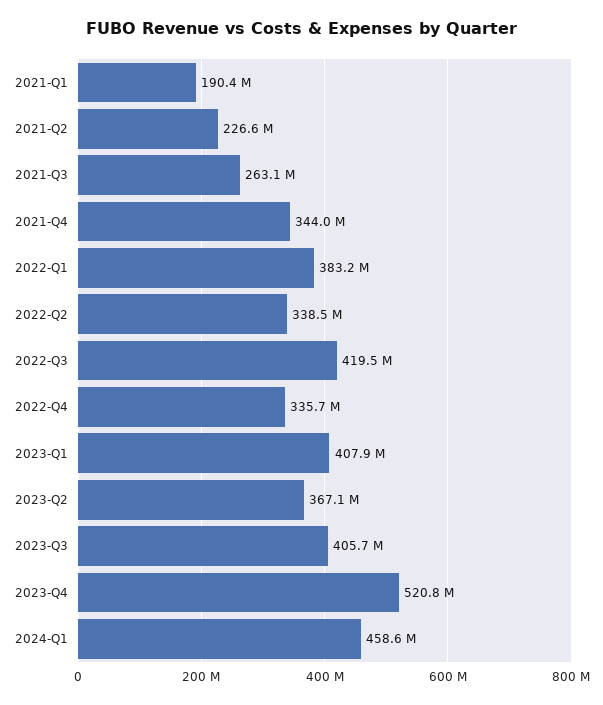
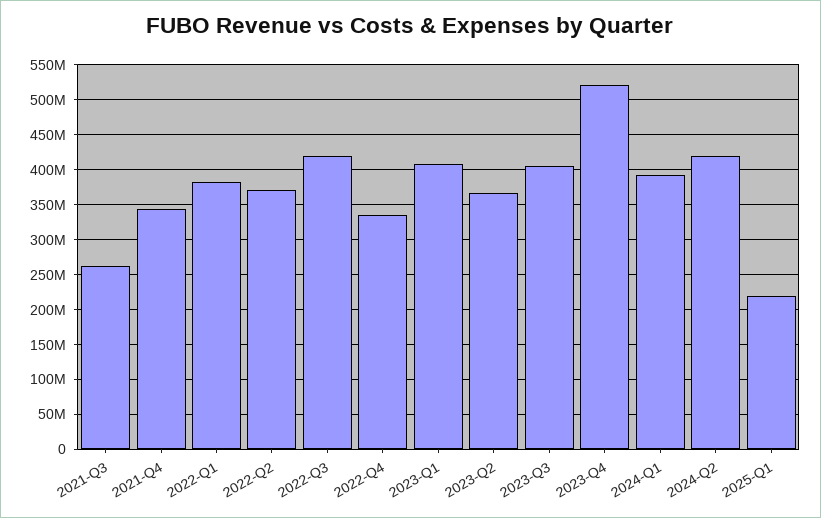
2021-Q1: 190400000 -> none
2021-Q2: 226600000 -> none
2022-Q2: 338500000 -> 370000000
2024-Q1: 458600000 -> 390000000
2024-Q2: none -> 420000000
2025-Q1: none -> 220000000

